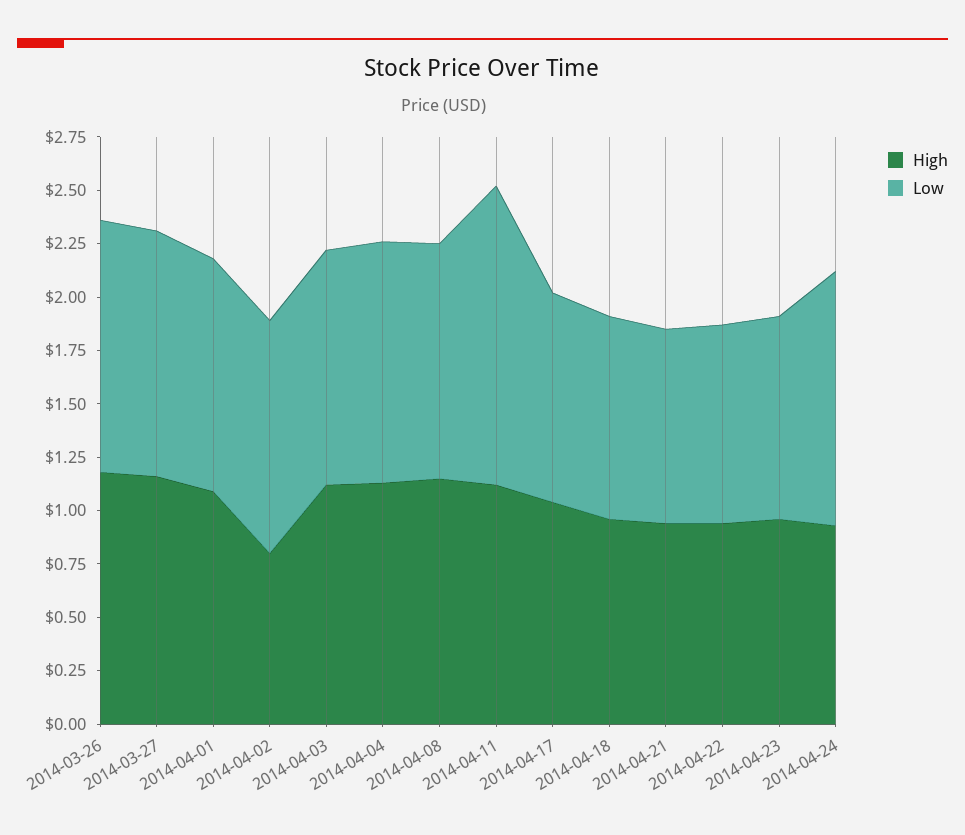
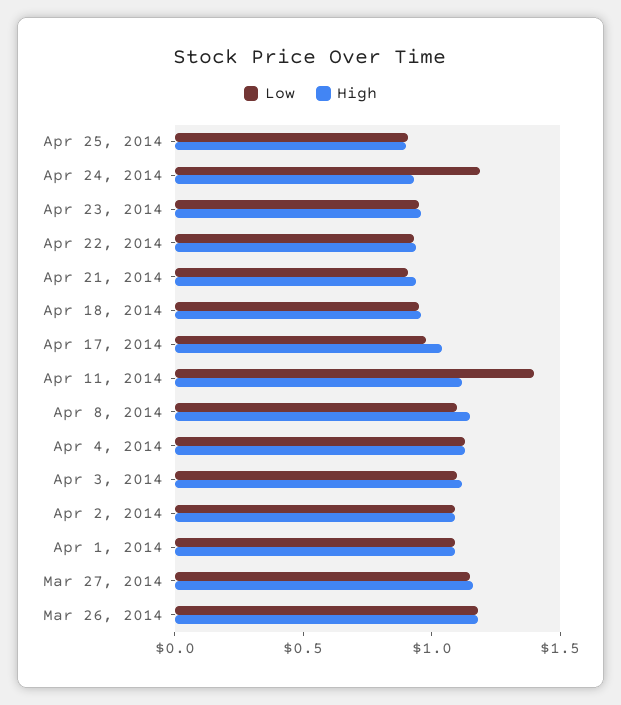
High, 2014-04-02: 0.8 -> 1.1
Low, Apr 25, 2014: none -> 0.9
High, Apr 25, 2014: none -> 0.9

